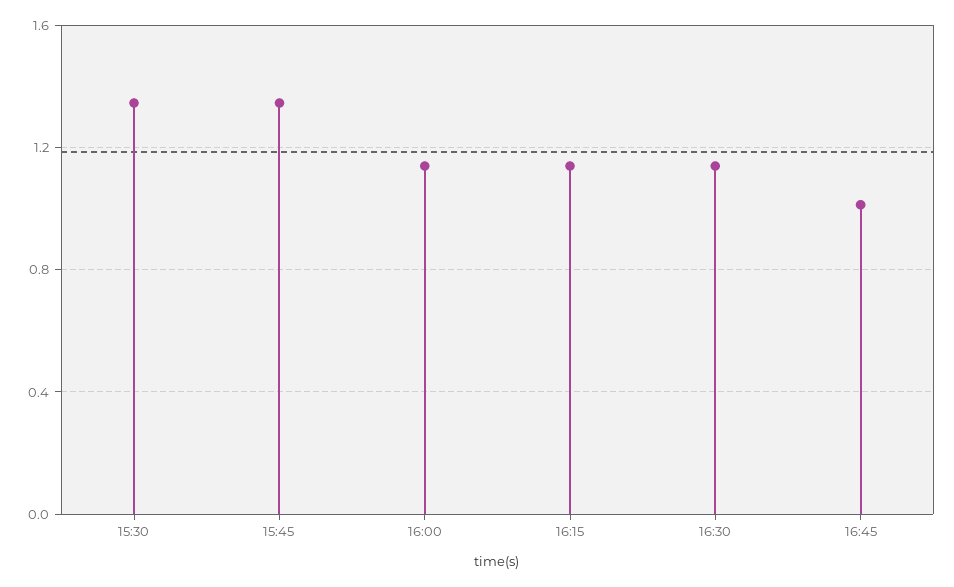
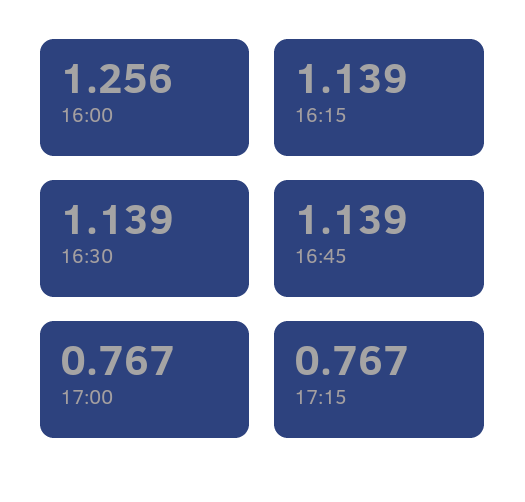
15:30: 1.35 -> none
15:45: 1.35 -> none
16:00: 1.15 -> 1.256
16:45: 1 -> 1.139
17:00: none -> 0.767
17:15: none -> 0.767

